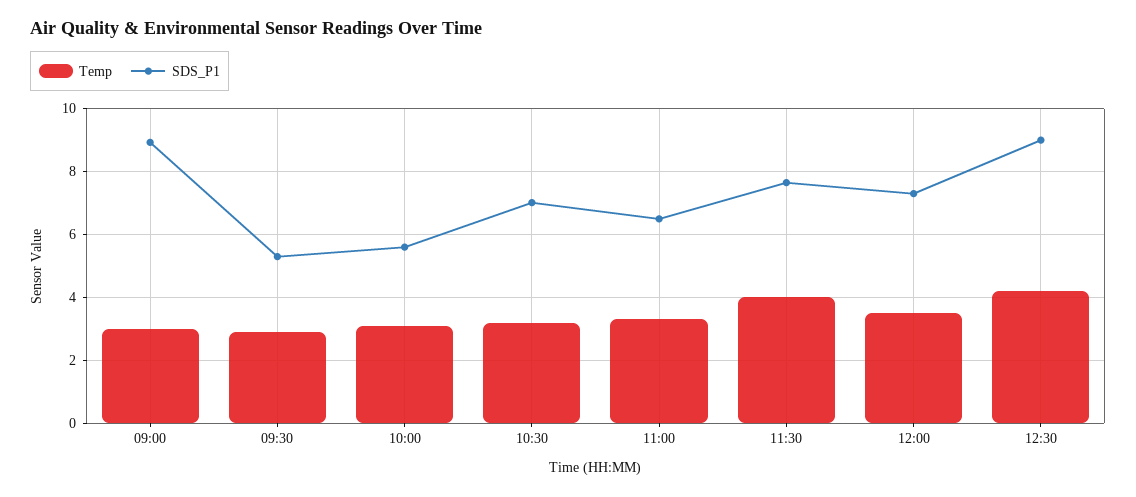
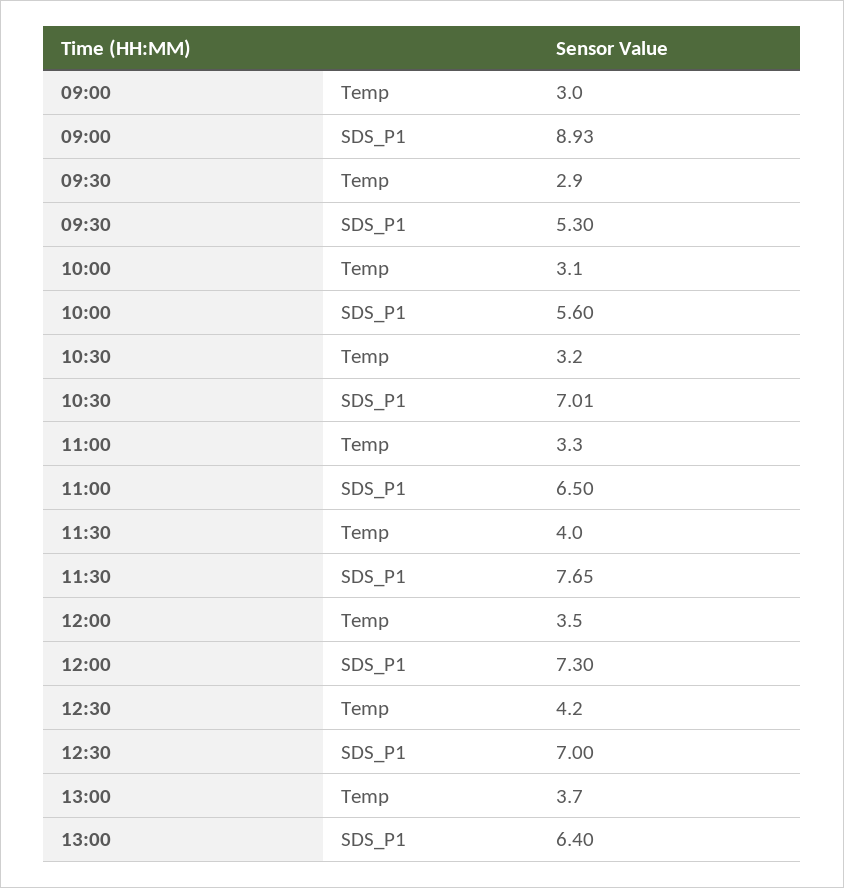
SDS_P1, 12:30: 9 -> 7
Temp, 13:00: none -> 3.7
SDS_P1, 13:00: none -> 6.4

